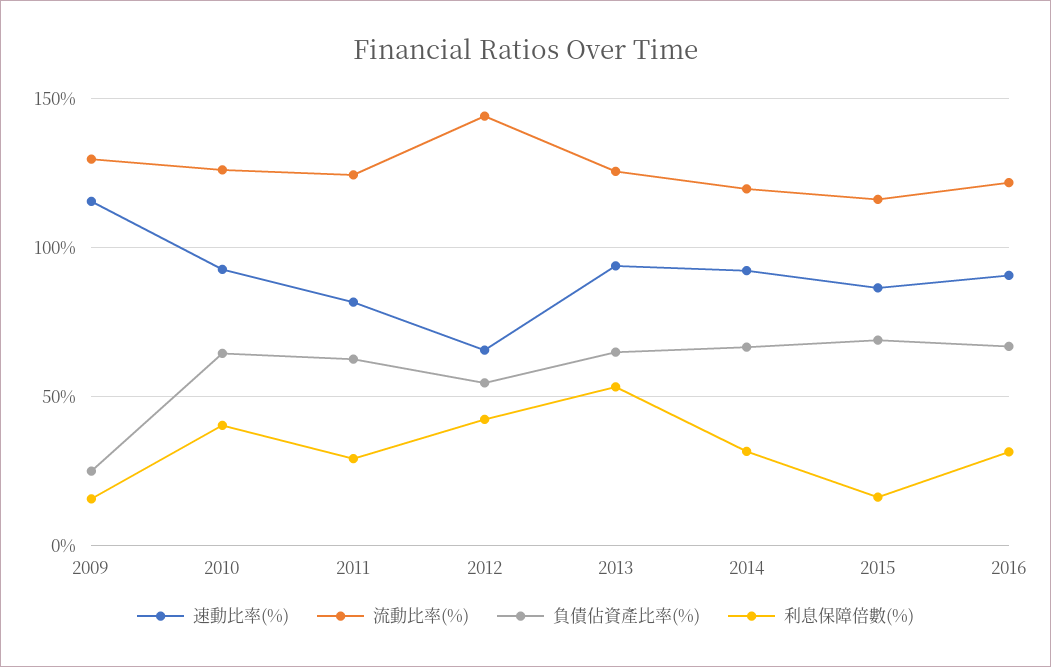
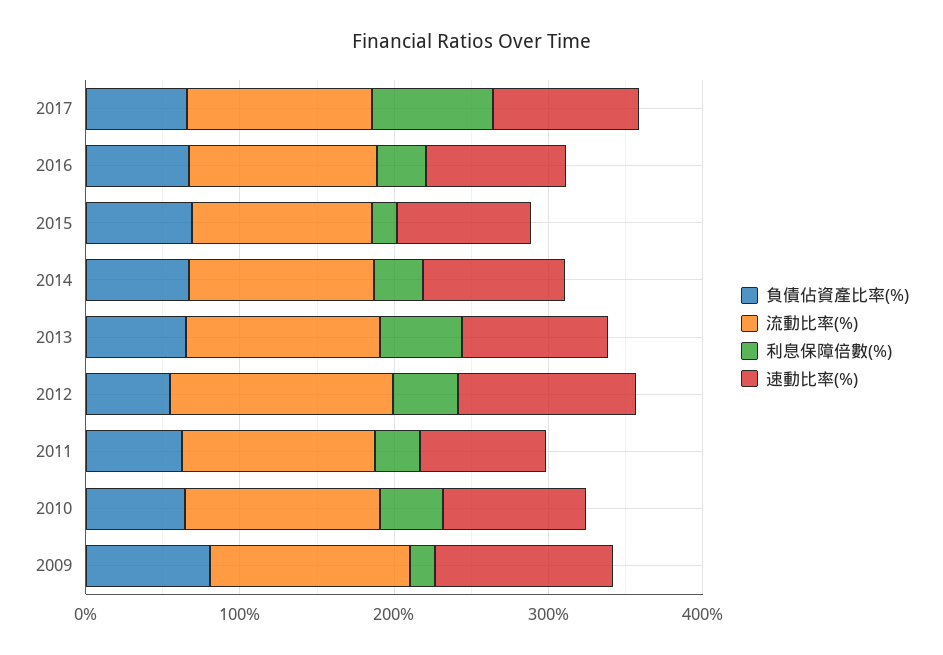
負債佔資產比率(%), 2009: 25 -> 80
速動比率(%), 2012: 65 -> 120
負債佔資產比率(%), 2017: none -> 60
流動比率(%), 2017: none -> 120
利息保障倍數(%), 2017: none -> 80
速動比率(%), 2017: none -> 100

